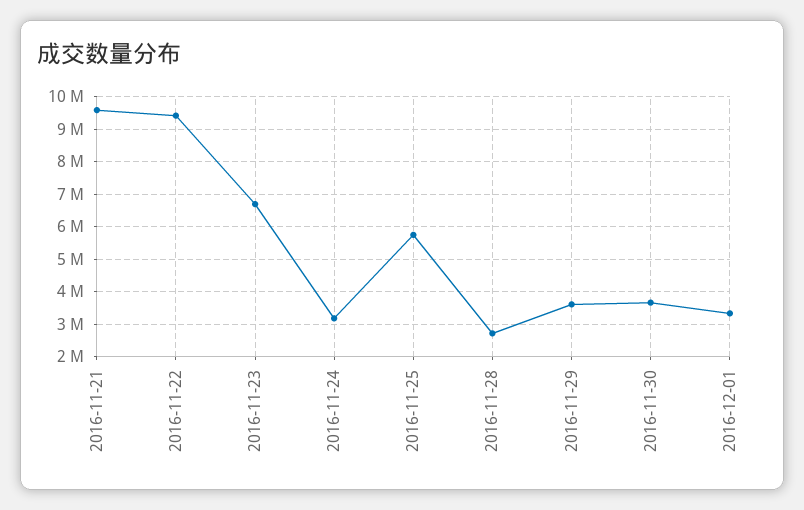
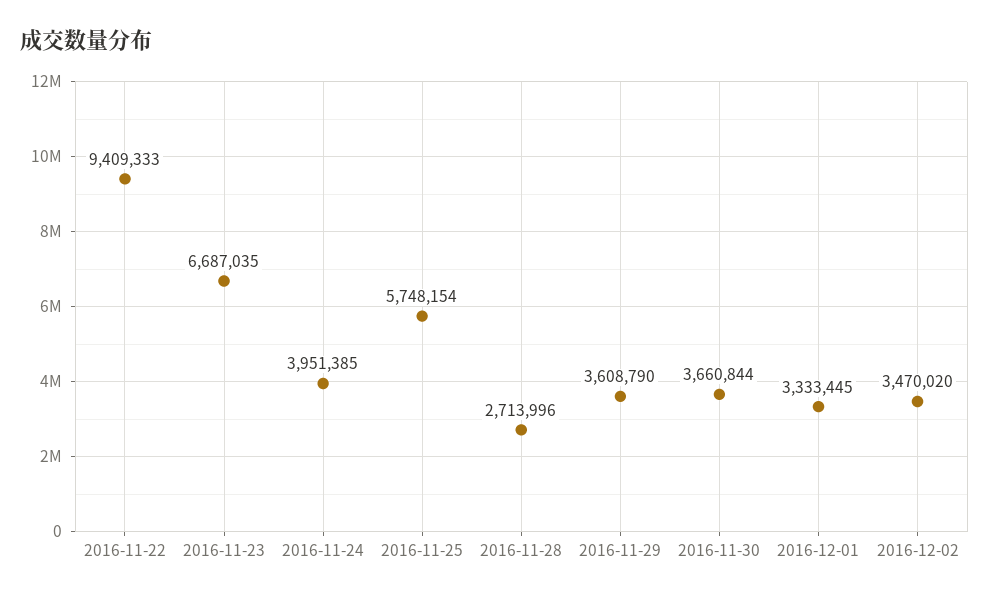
2016-11-21: 9600000 -> none
2016-11-24: 3200000 -> 3951385
2016-12-02: none -> 3470020

